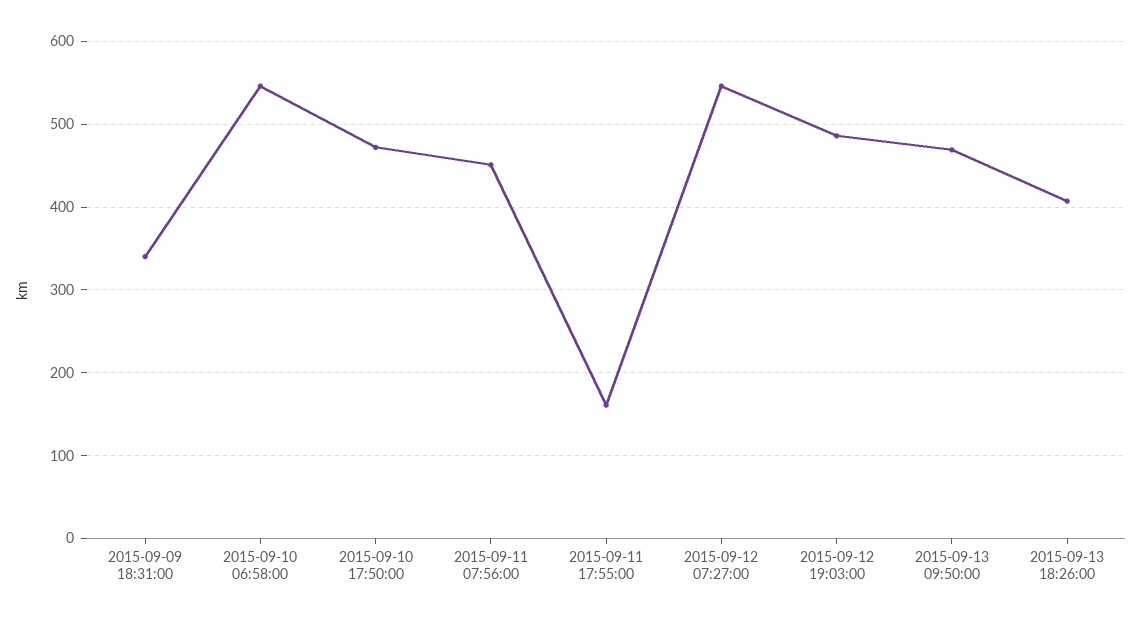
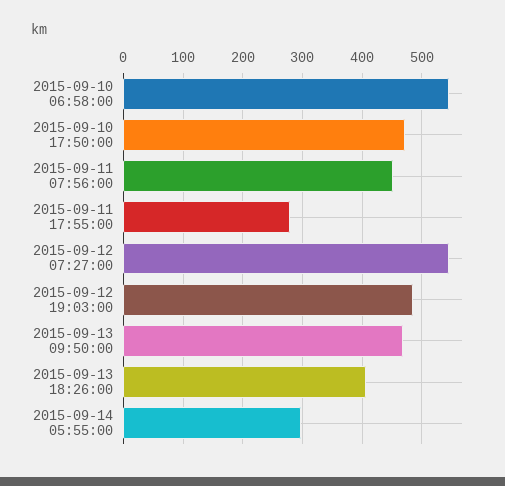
2015-09-09 18:31:00: 340 -> none
2015-09-11 17:55:00: 160 -> 280
2015-09-14 05:55:00: none -> 300

